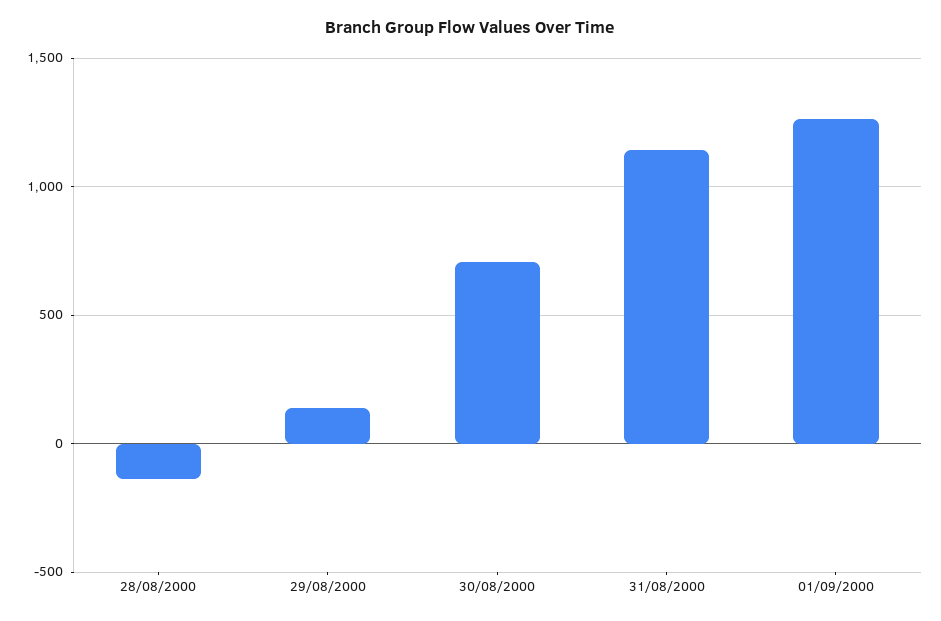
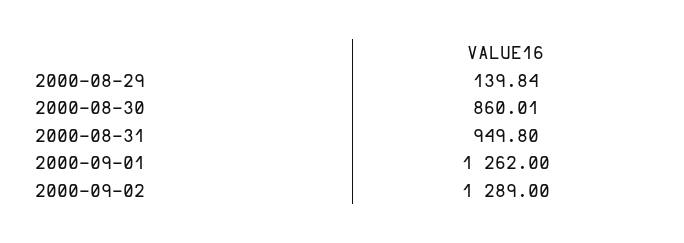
28/08/2000: -150 -> none
30/08/2000: 700 -> 860.01
31/08/2000: 1150 -> 949.8
2000-09-02: none -> 1289

